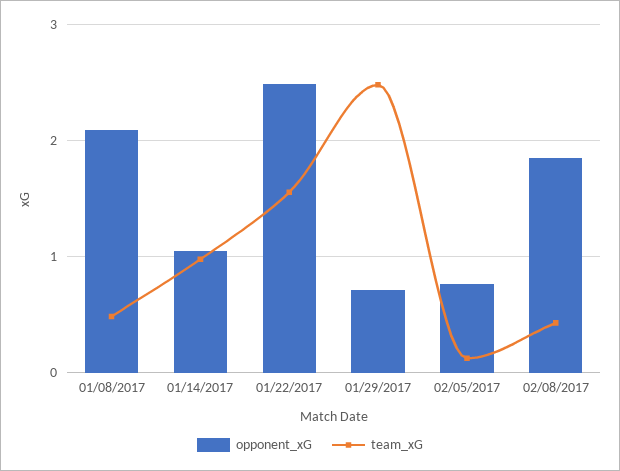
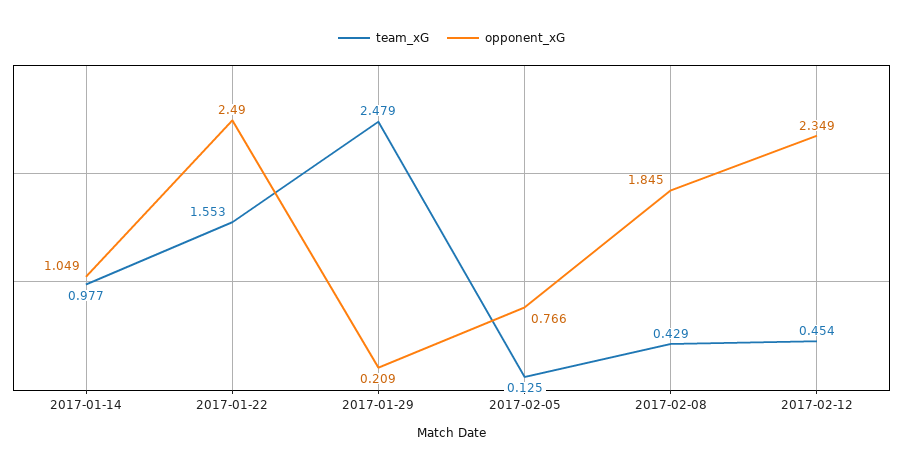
opponent_xG, 01/08/2017: 2.1 -> none
team_xG, 01/08/2017: 0.5 -> none
opponent_xG, 01/29/2017: 0.7 -> 0.209
team_xG, 2017-02-12: none -> 0.454
opponent_xG, 2017-02-12: none -> 2.349

